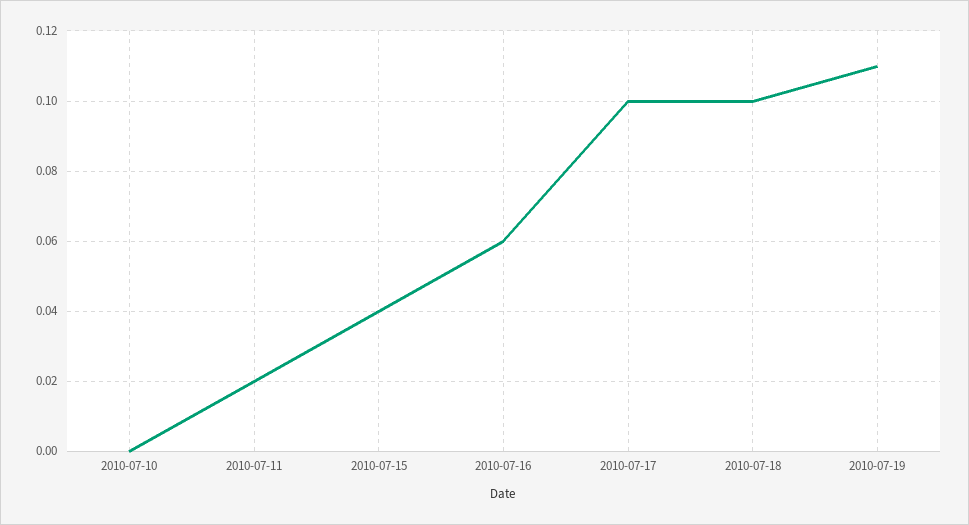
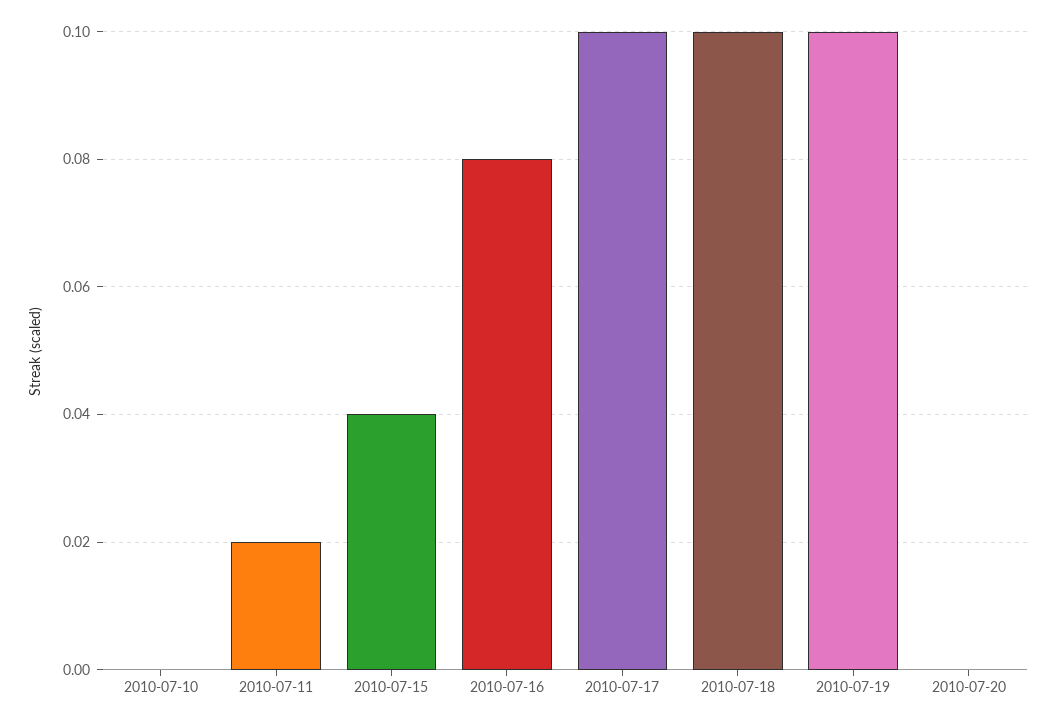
2010-07-16: 0.06 -> 0.08
2010-07-19: 0.11 -> 0.1
2010-07-20: none -> 0

